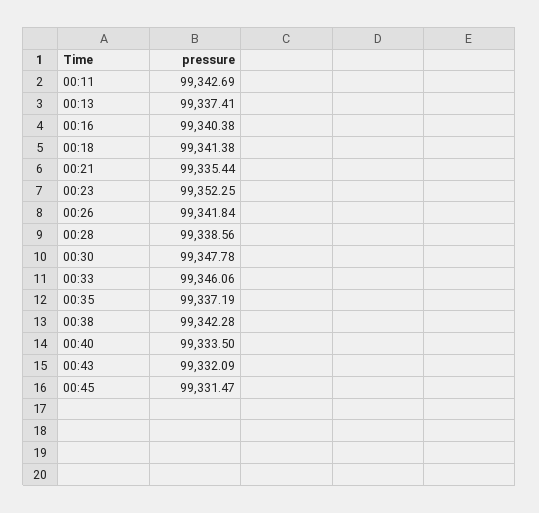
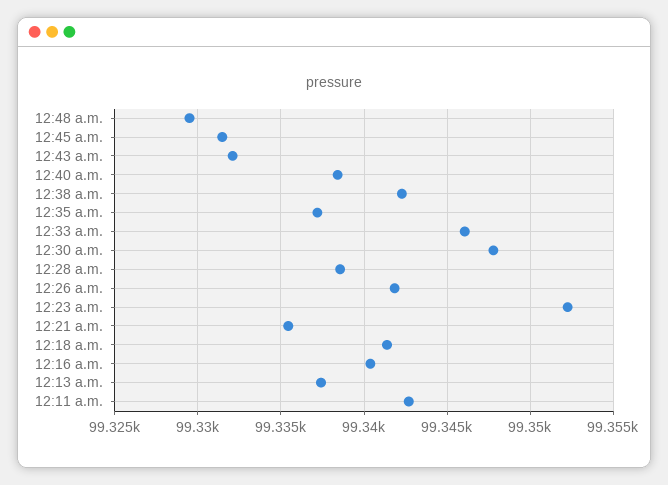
00:40: 99333.5 -> 99338.5
12:48 a.m.: none -> 99329.5

